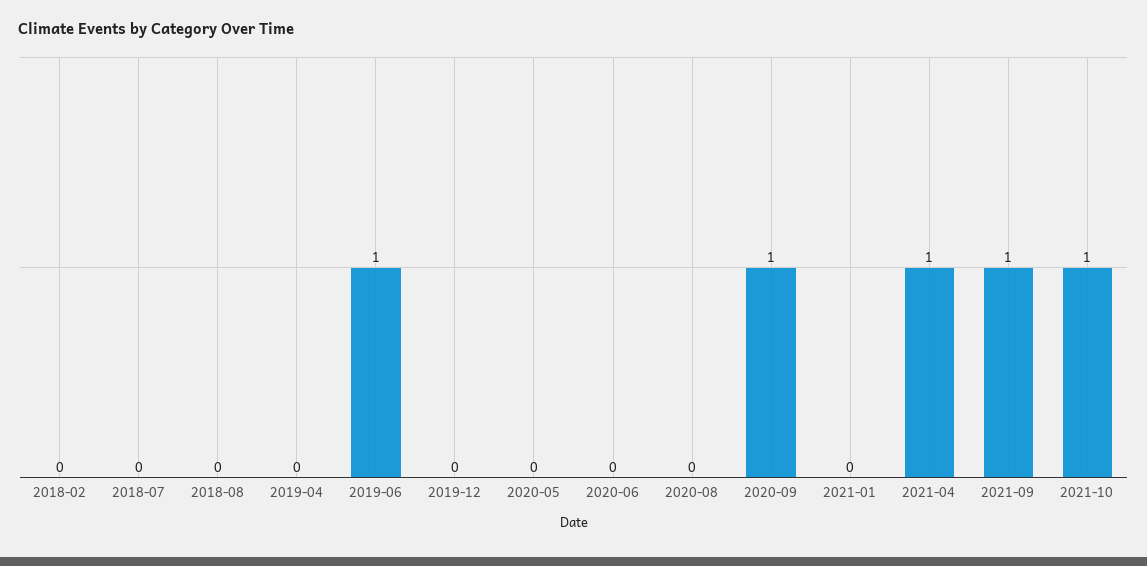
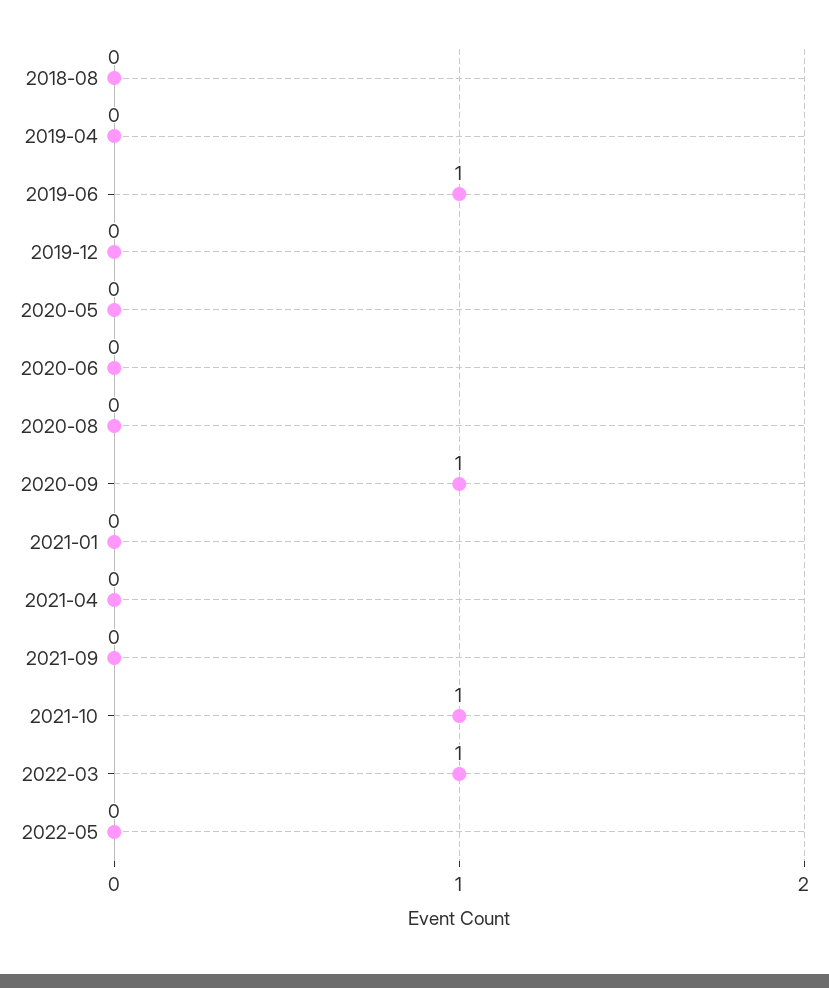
2018-02: 0 -> none
2018-07: 0 -> none
2021-04: 1 -> 0
2021-09: 1 -> 0
2022-03: none -> 1
2022-05: none -> 0

